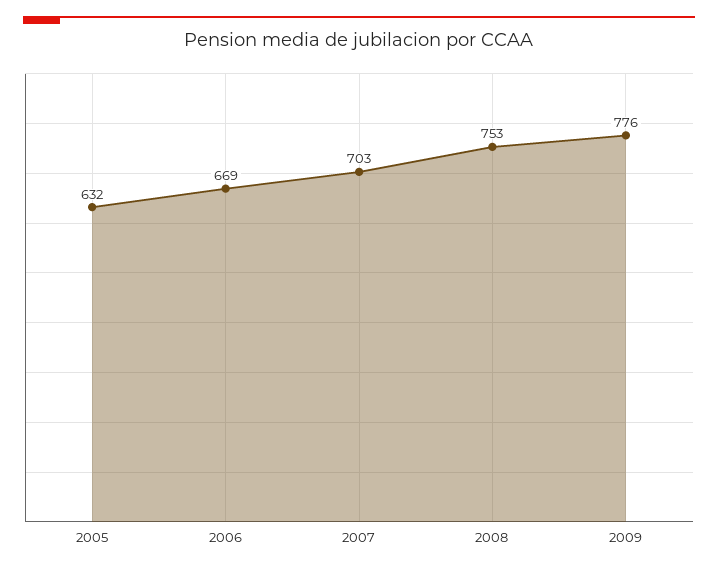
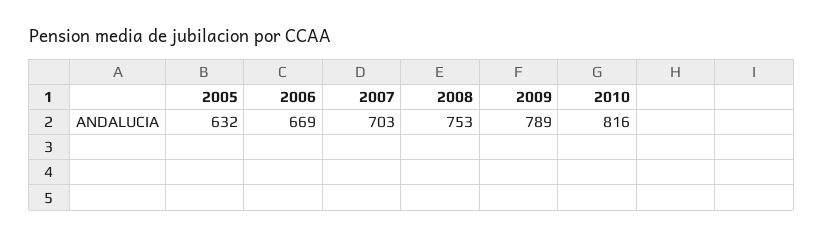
2009: 776 -> 789
2010: none -> 816

